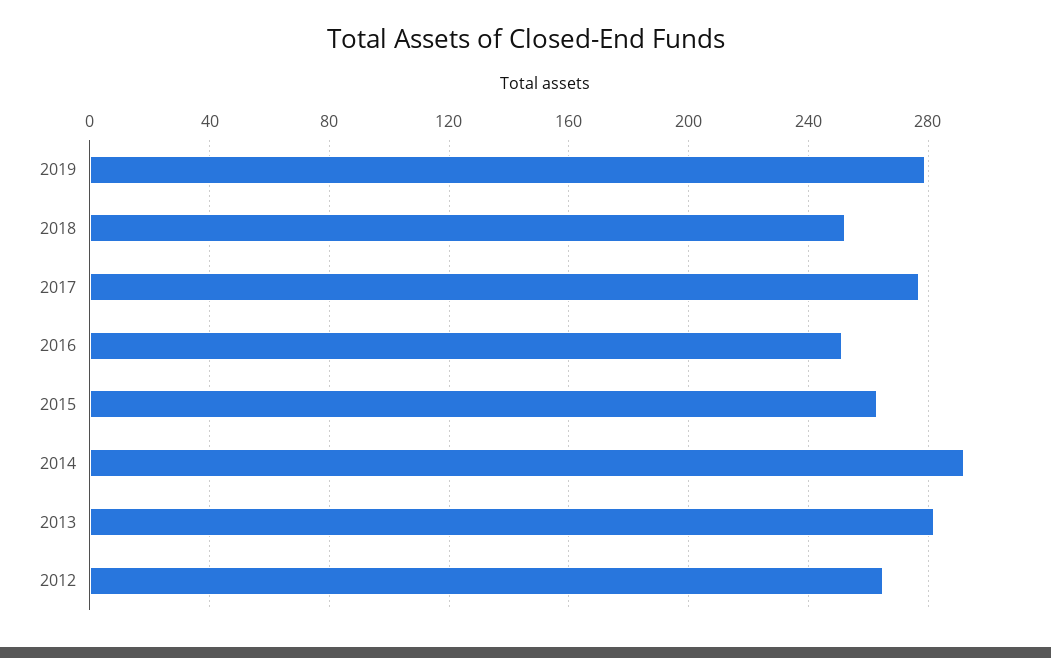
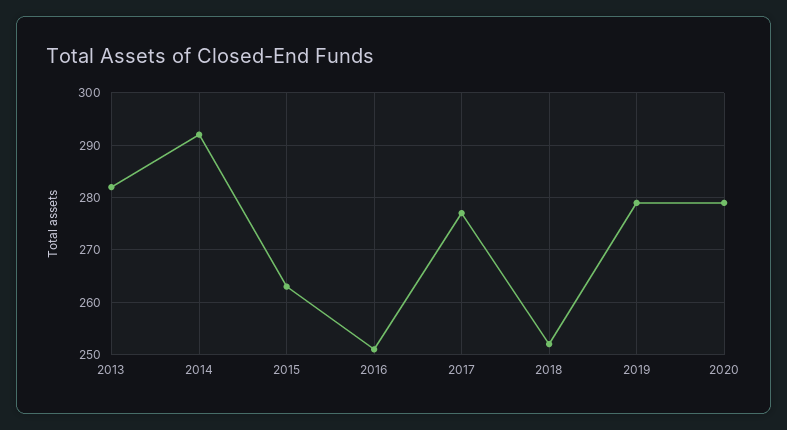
2012: 265 -> none
2020: none -> 280

